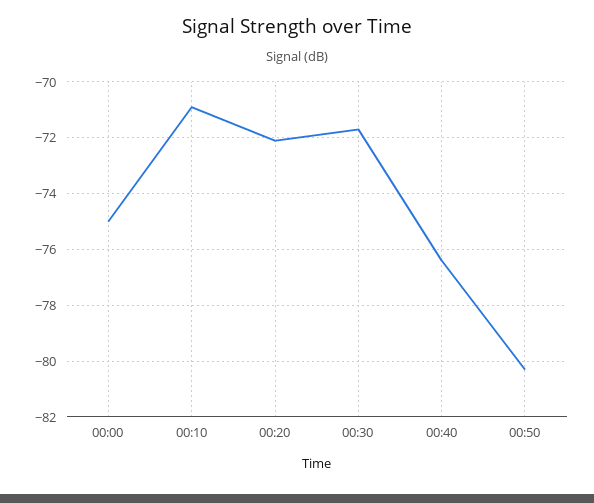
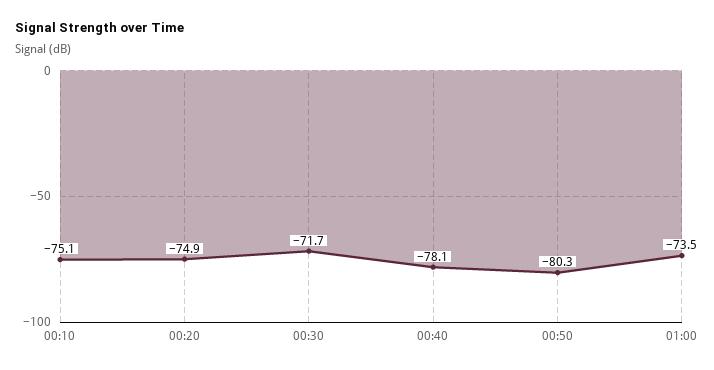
00:00: -75 -> none
00:10: -71 -> -75.1
00:20: -72 -> -74.9
00:40: -76.5 -> -78.1
01:00: none -> -73.5

